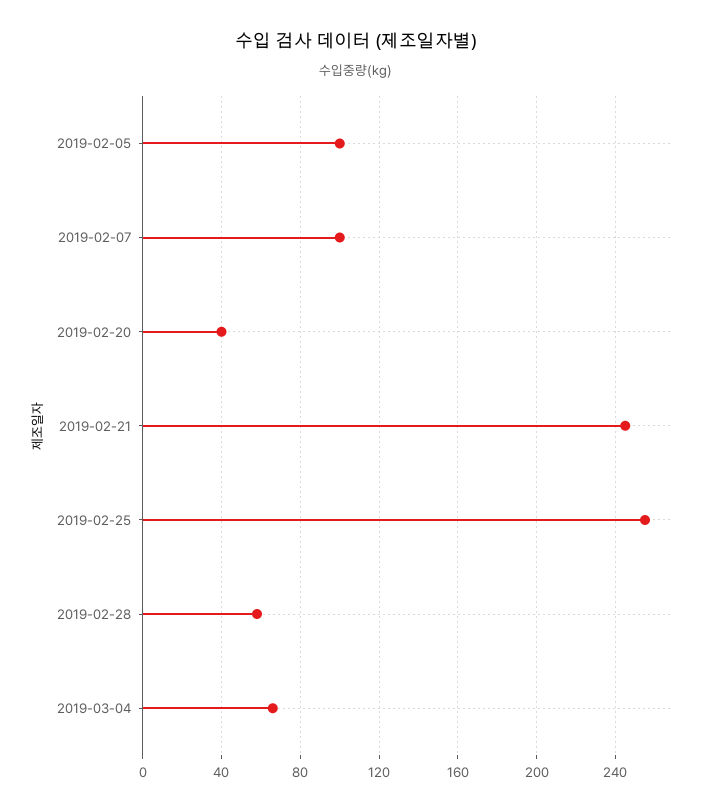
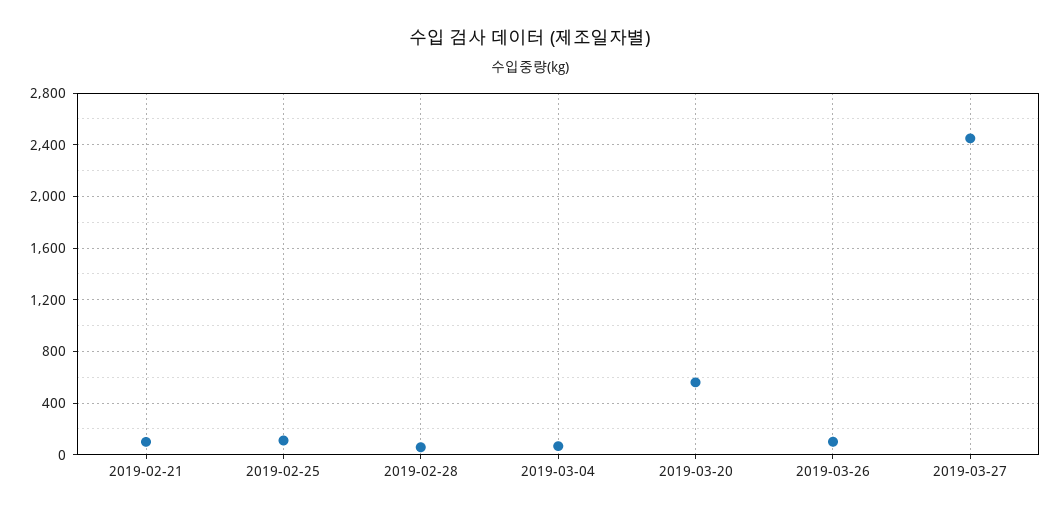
2019-02-05: 100 -> none
2019-02-07: 100 -> none
2019-02-20: 40 -> none
2019-02-21: 245 -> 100
2019-02-25: 255 -> 100
2019-03-20: none -> 550
2019-03-26: none -> 100
2019-03-27: none -> 2450

